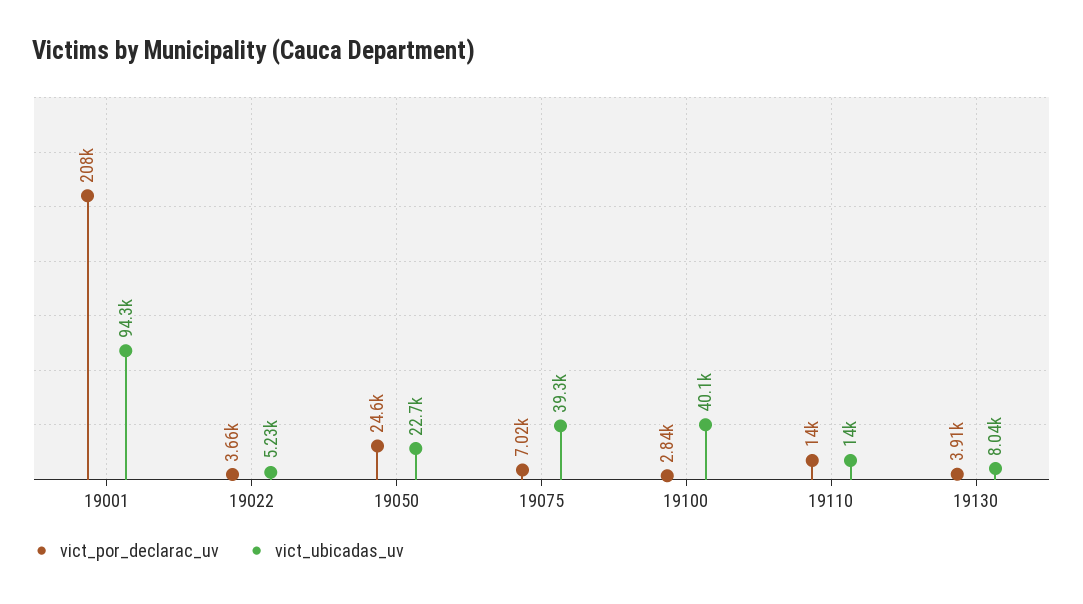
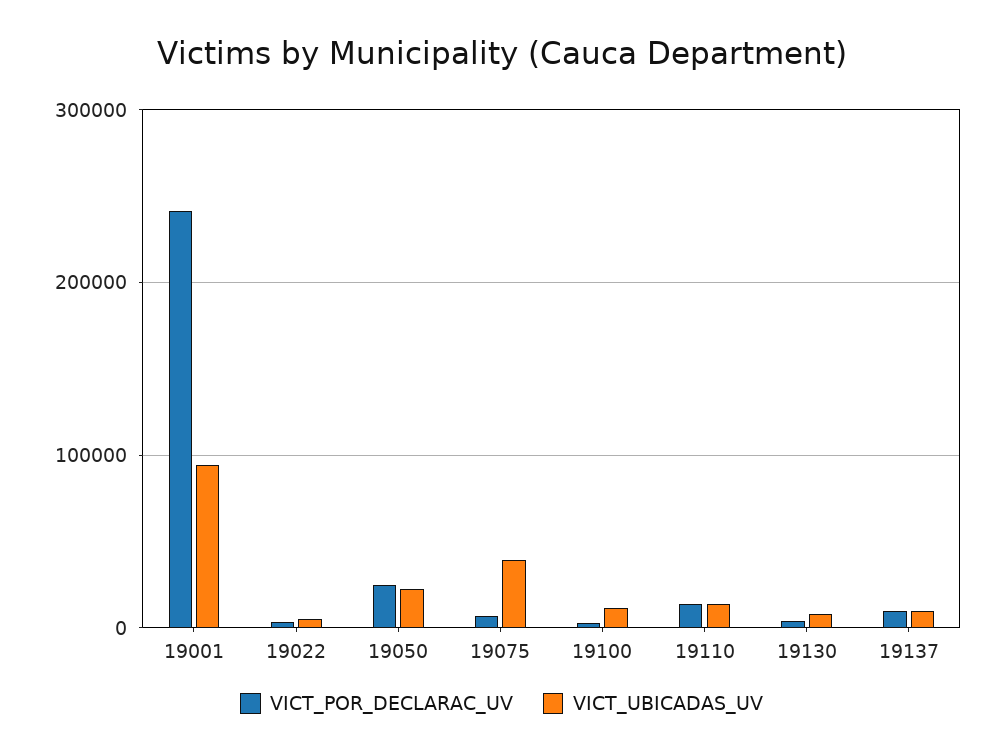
vict_por_declarac_uv, 19001: 208000 -> 240000
vict_ubicadas_uv, 19100: 40100 -> 10000
vict_por_declarac_uv, 19137: none -> 10000
vict_ubicadas_uv, 19137: none -> 10000

